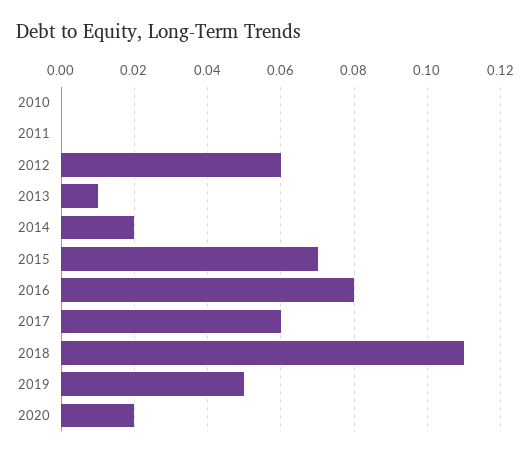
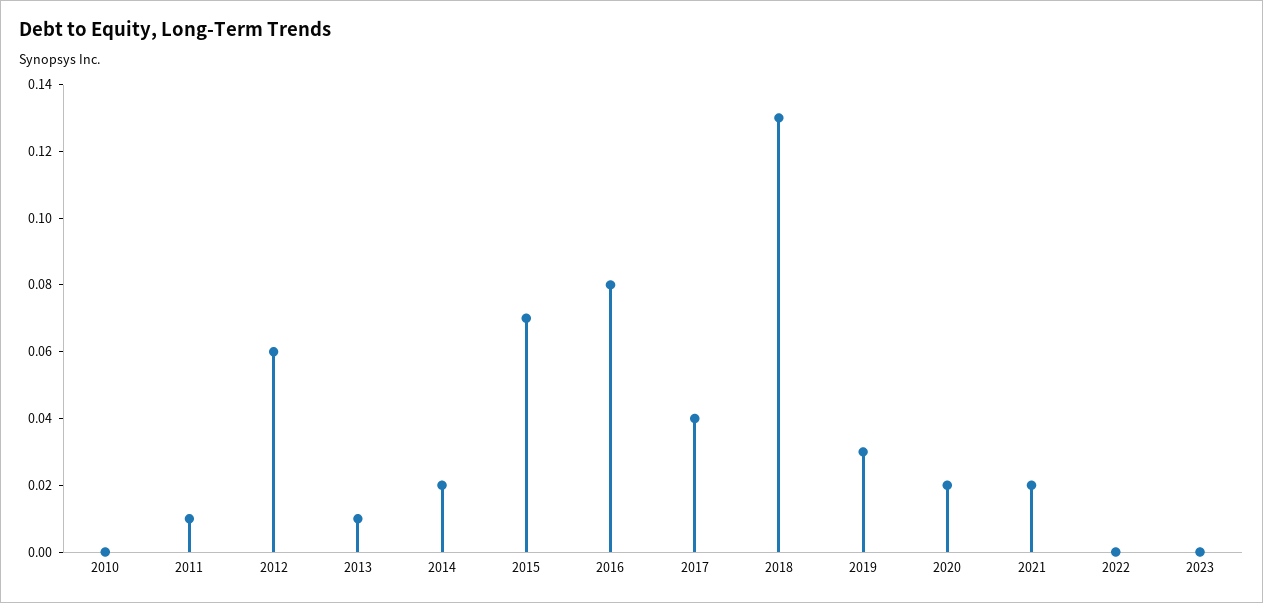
2011: 0 -> 0.01
2017: 0.06 -> 0.04
2018: 0.11 -> 0.13
2019: 0.05 -> 0.03
2021: none -> 0.02
2022: none -> 0
2023: none -> 0

